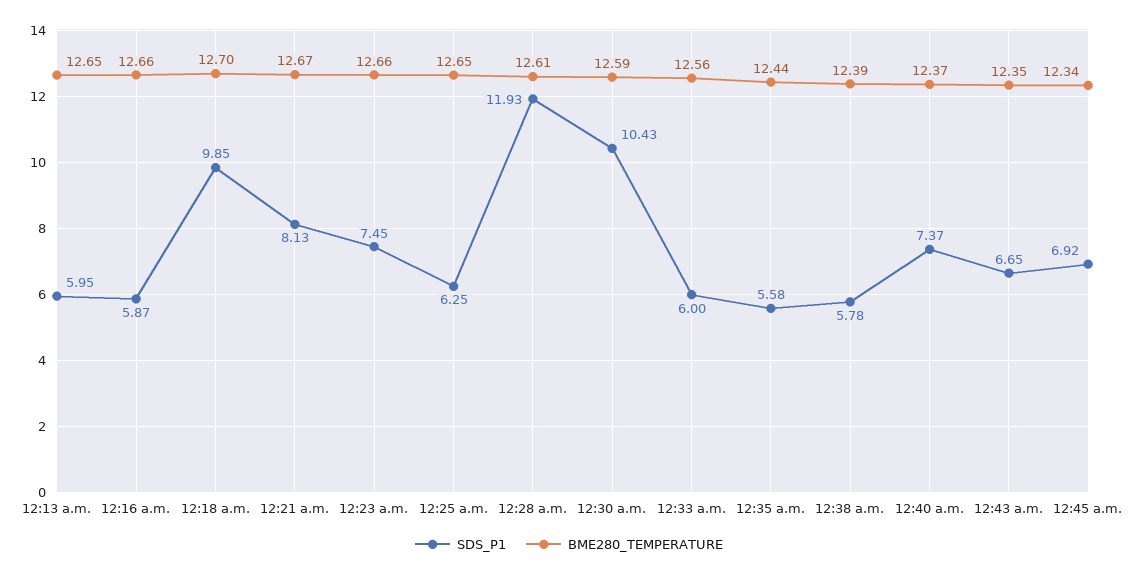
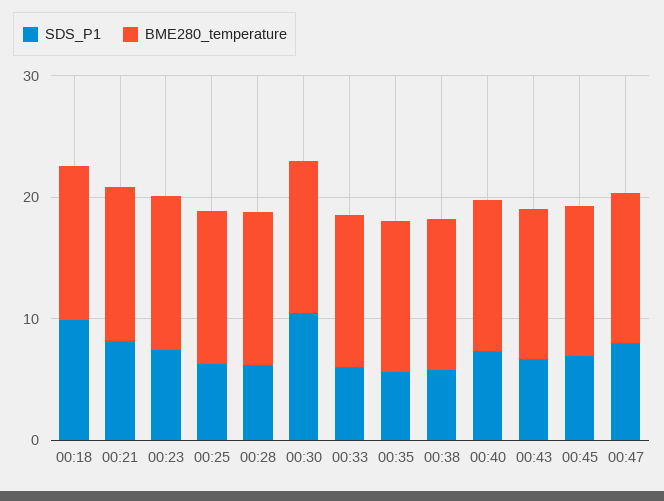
SDS_P1, 12:13 a.m.: 5.95 -> none
BME280_TEMPERATURE, 12:13 a.m.: 12.65 -> none
SDS_P1, 12:16 a.m.: 5.87 -> none
BME280_TEMPERATURE, 12:16 a.m.: 12.66 -> none
SDS_P1, 12:28 a.m.: 11.93 -> 6
SDS_P1, 00:47: none -> 8
BME280_TEMPERATURE, 00:47: none -> 12

